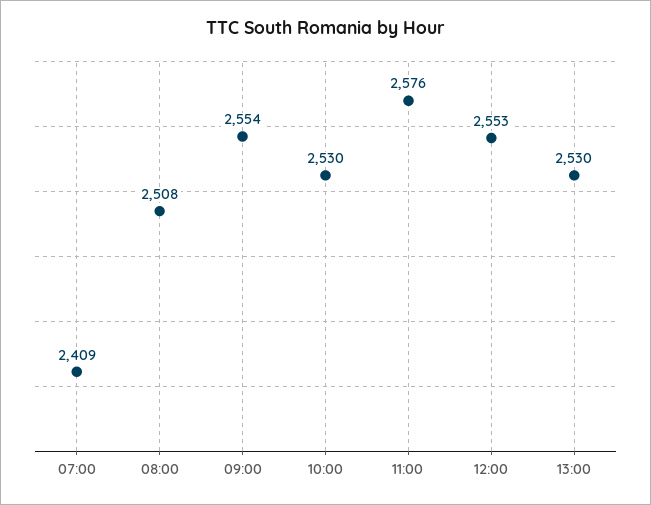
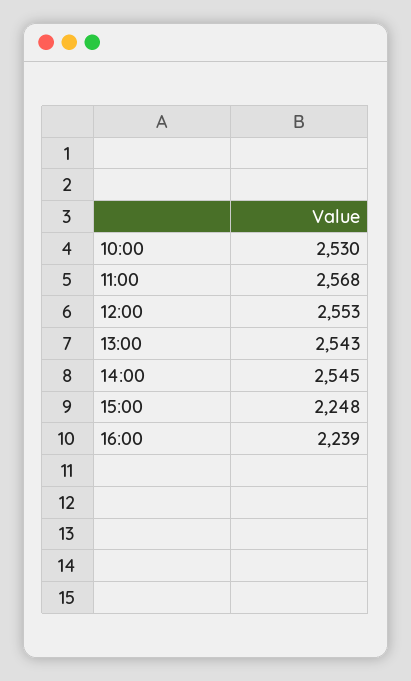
07:00: 2409 -> none
08:00: 2508 -> none
09:00: 2554 -> none
11:00: 2576 -> 2568
13:00: 2530 -> 2543
14:00: none -> 2545
15:00: none -> 2248
16:00: none -> 2239

